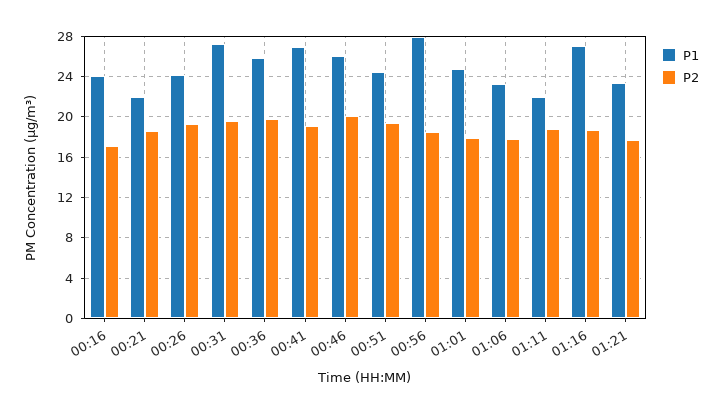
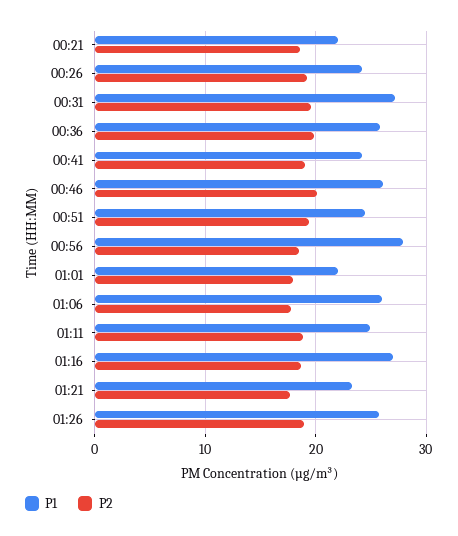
P1, 00:16: 24 -> none
P2, 00:16: 17 -> none
P1, 00:41: 27 -> 24
P1, 01:01: 25 -> 22
P1, 01:06: 23 -> 26
P1, 01:11: 22 -> 25
P1, 01:26: none -> 26
P2, 01:26: none -> 19

